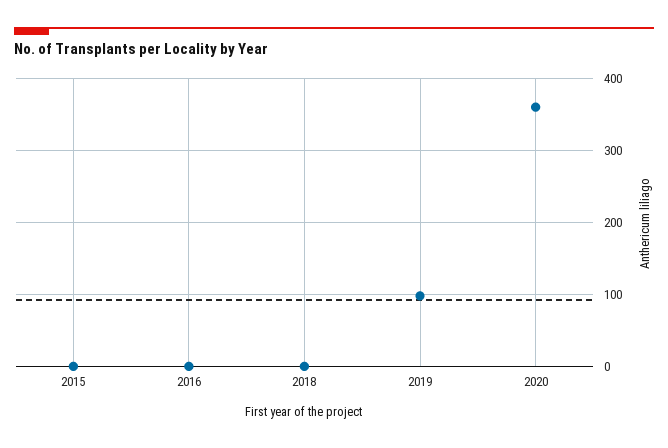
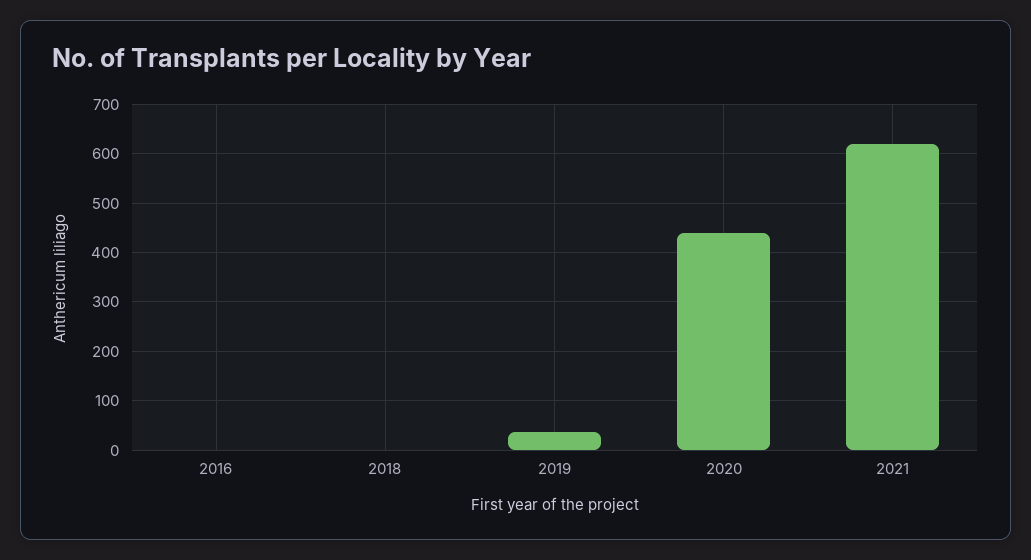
2015: 0 -> none
2019: 100 -> 40
2020: 360 -> 440
2021: none -> 620

